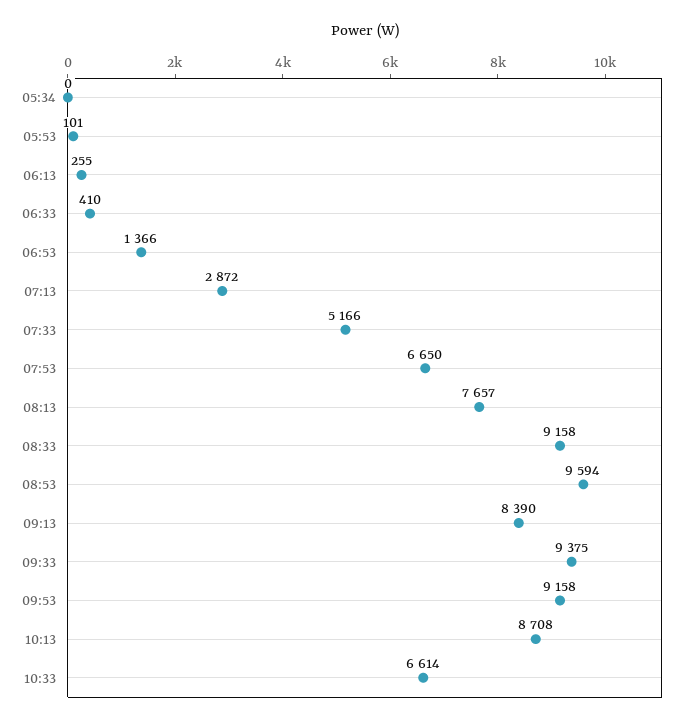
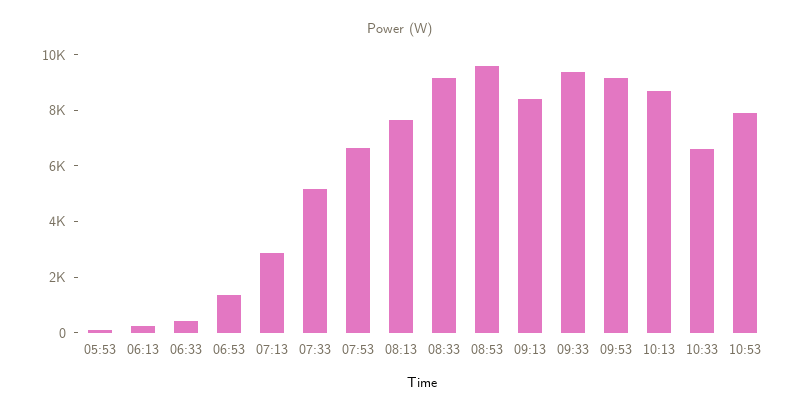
05:34: 0 -> none
10:53: none -> 8000

